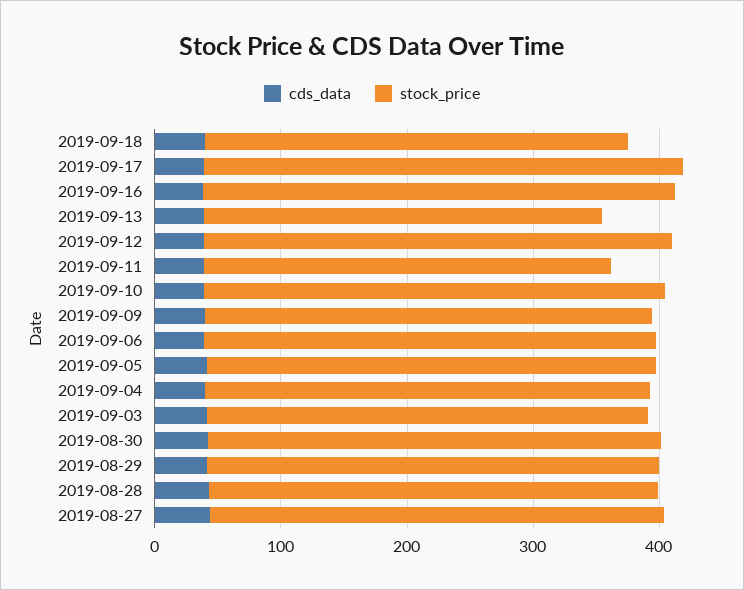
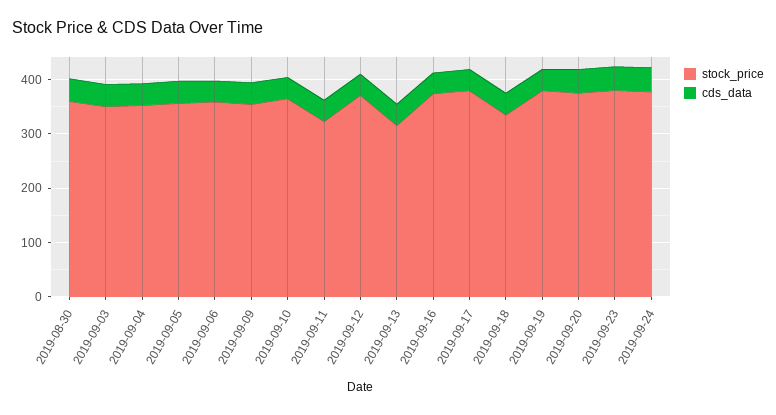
cds_data, 2019-08-29: 40 -> none
stock_price, 2019-08-29: 360 -> none
cds_data, 2019-08-28: 40 -> none
stock_price, 2019-08-28: 360 -> none
cds_data, 2019-08-27: 40 -> none
stock_price, 2019-08-27: 360 -> none
stock_price, 2019-09-19: none -> 380
cds_data, 2019-09-19: none -> 40
stock_price, 2019-09-20: none -> 380
cds_data, 2019-09-20: none -> 40
stock_price, 2019-09-23: none -> 380
cds_data, 2019-09-23: none -> 40
stock_price, 2019-09-24: none -> 380
cds_data, 2019-09-24: none -> 40

